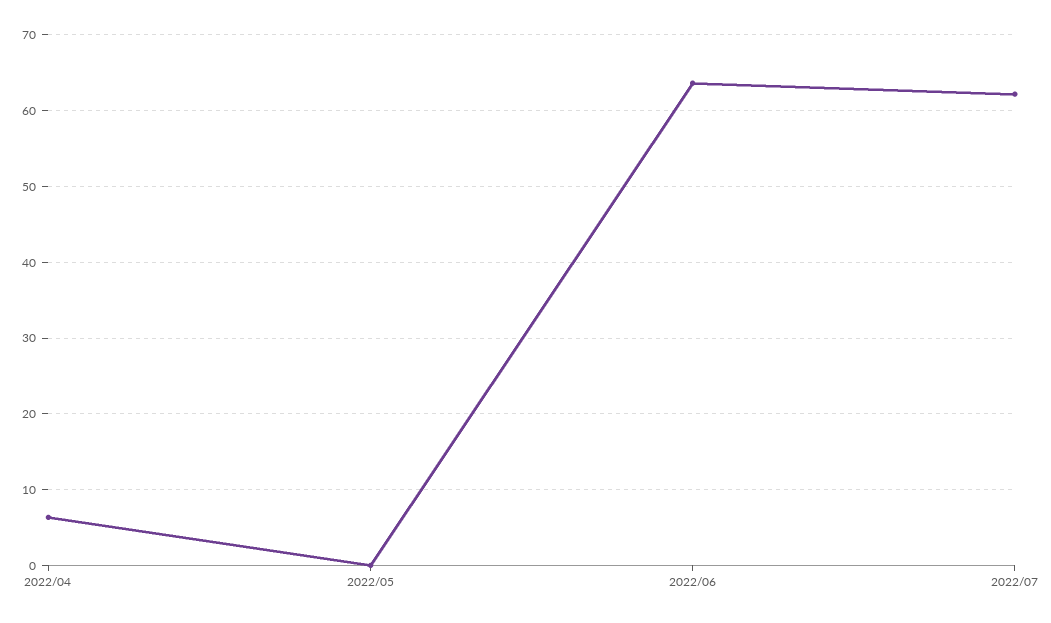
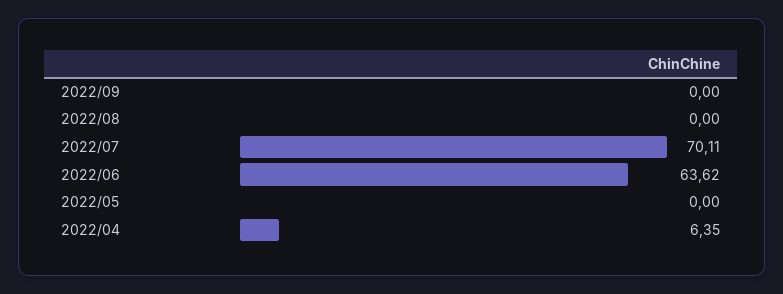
2022/07: 62 -> 70.11
2022/09: none -> 0
2022/08: none -> 0

